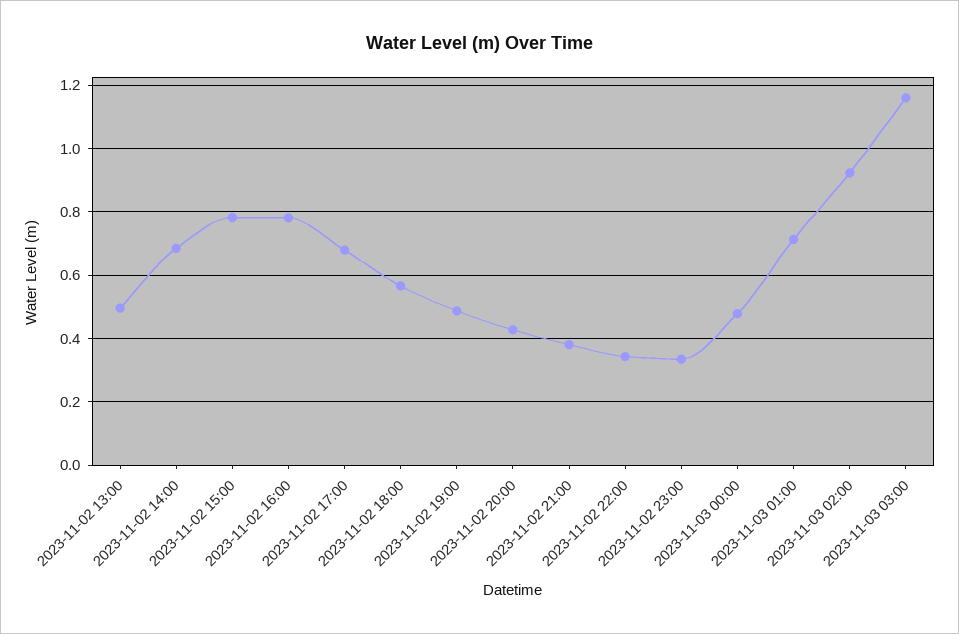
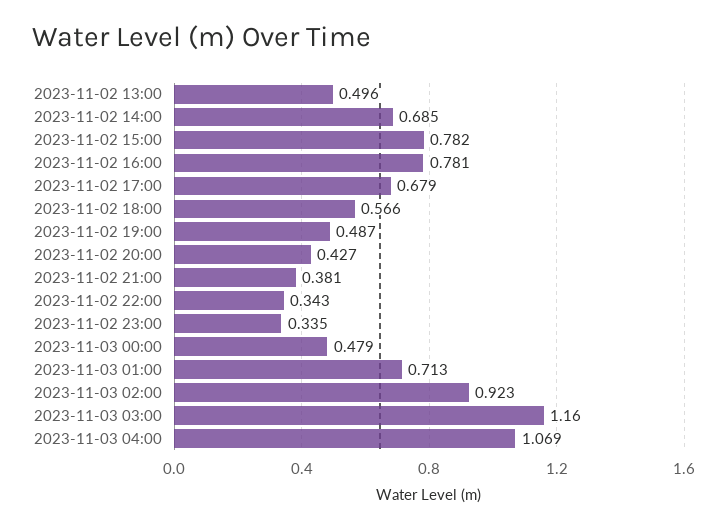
2023-11-03 04:00: none -> 1.069

